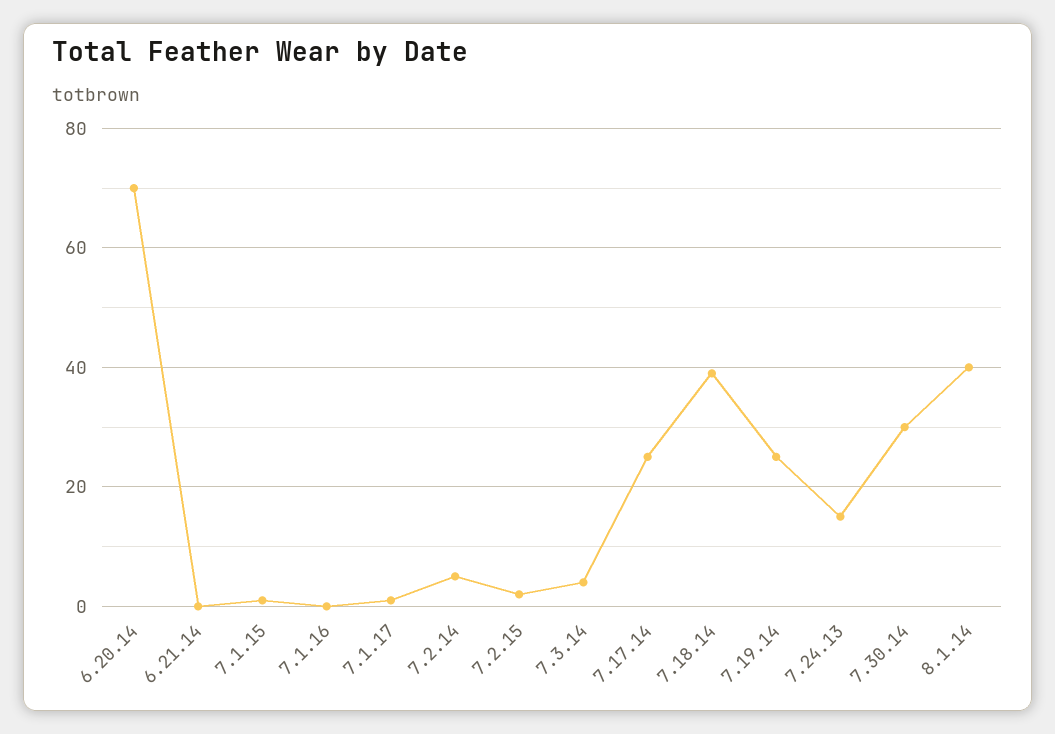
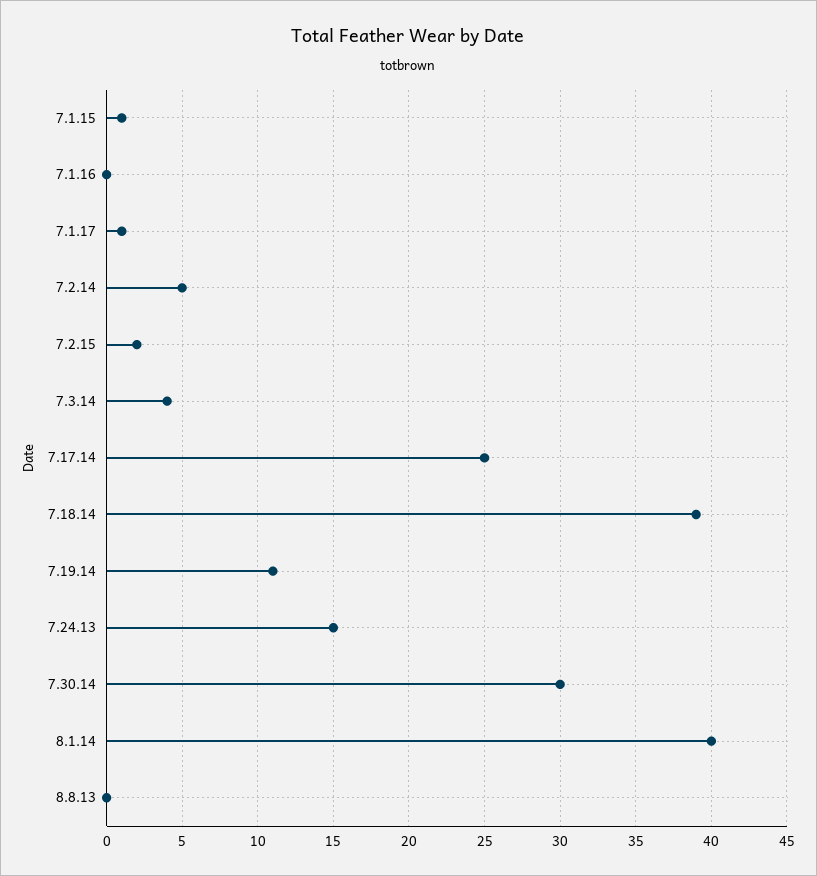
6.20.14: 70 -> none
6.21.14: 0 -> none
7.19.14: 25 -> 11
8.8.13: none -> 0

